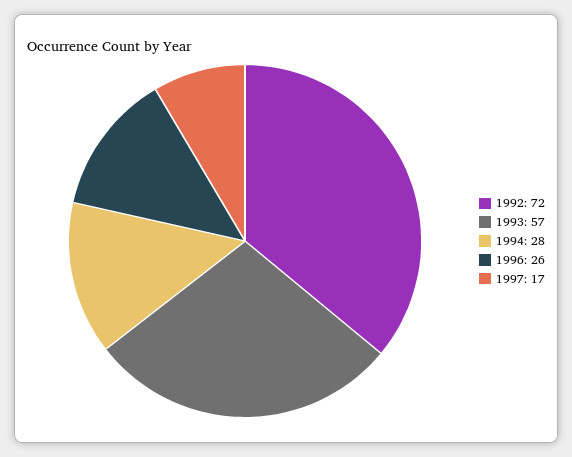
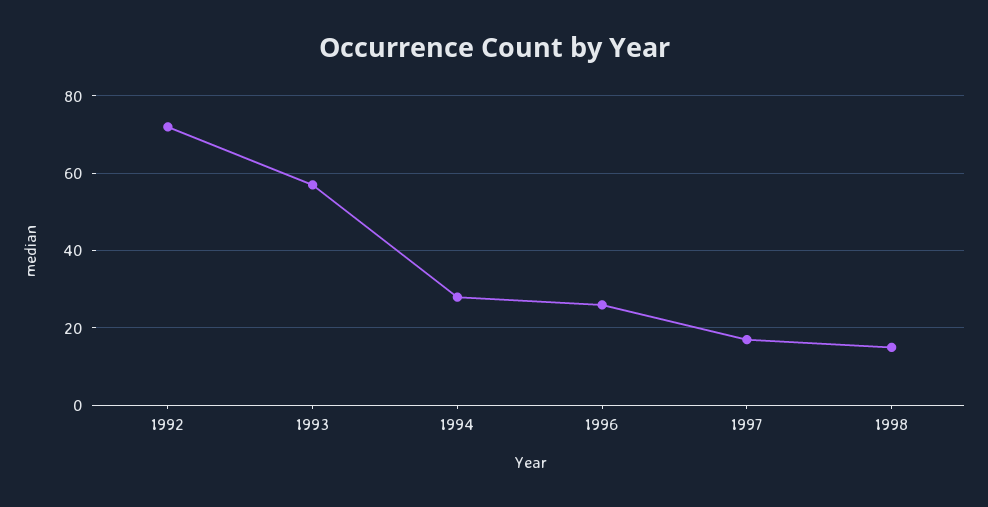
1998: none -> 15

